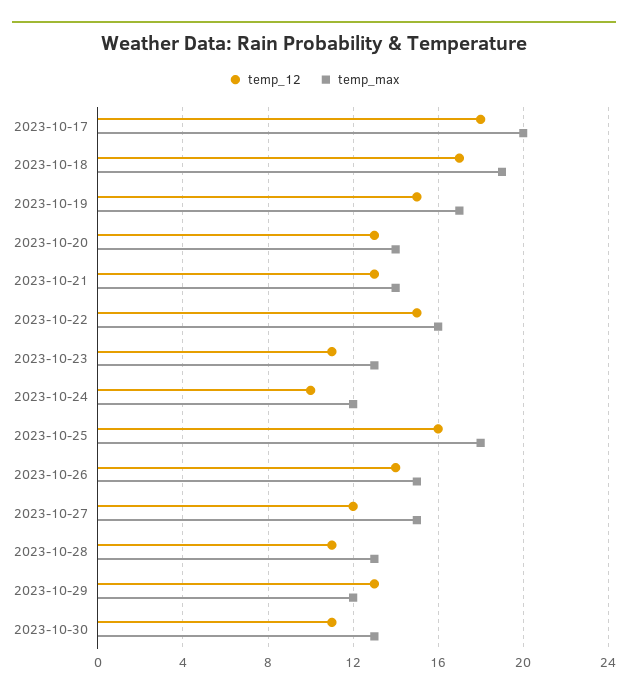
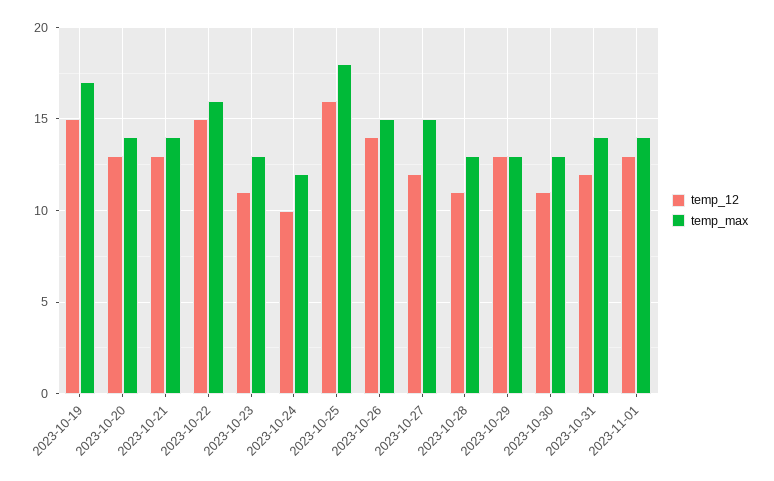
temp_12, 2023-10-17: 18 -> none
temp_max, 2023-10-17: 20 -> none
temp_12, 2023-10-18: 17 -> none
temp_max, 2023-10-18: 19 -> none
temp_max, 2023-10-29: 12 -> 13
temp_12, 2023-10-31: none -> 12
temp_max, 2023-10-31: none -> 14
temp_12, 2023-11-01: none -> 13
temp_max, 2023-11-01: none -> 14

